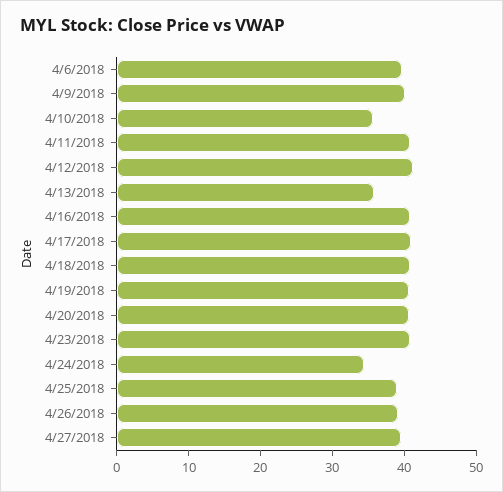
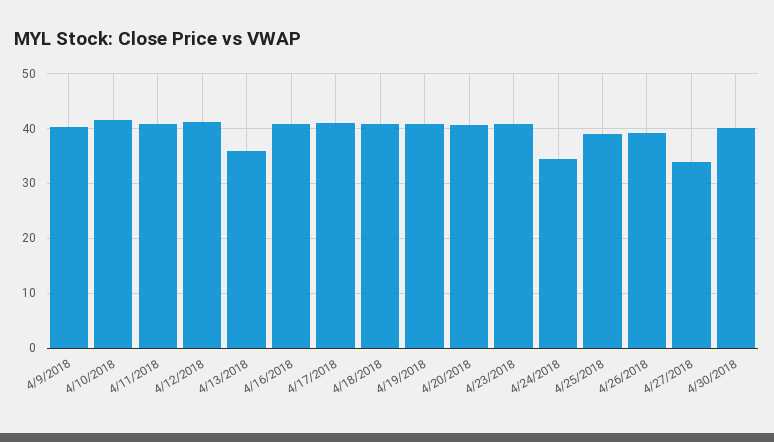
4/6/2018: 40 -> none
4/10/2018: 36 -> 42
4/27/2018: 40 -> 34
4/30/2018: none -> 40

